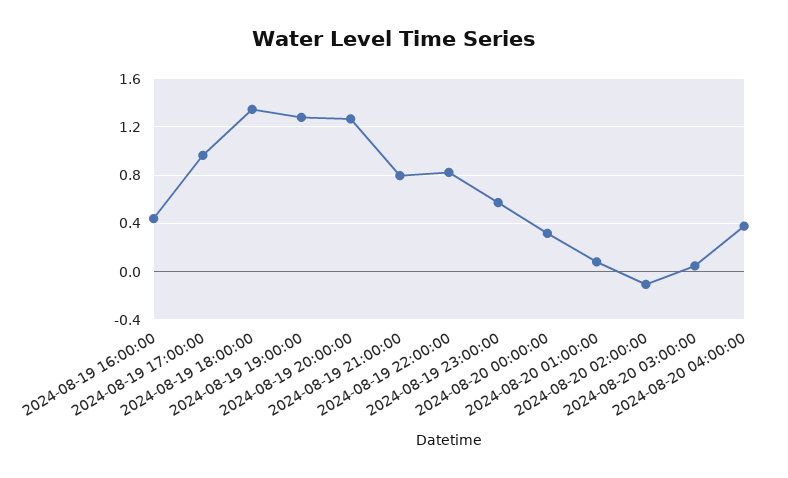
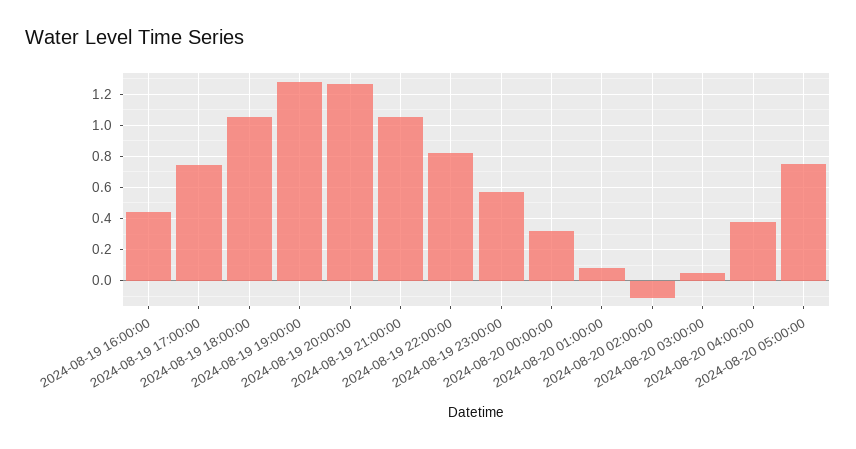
2024-08-19 17:00:00: 0.95 -> 0.75
2024-08-19 18:00:00: 1.35 -> 1.05
2024-08-19 21:00:00: 0.8 -> 1.05
2024-08-20 05:00:00: none -> 0.75

